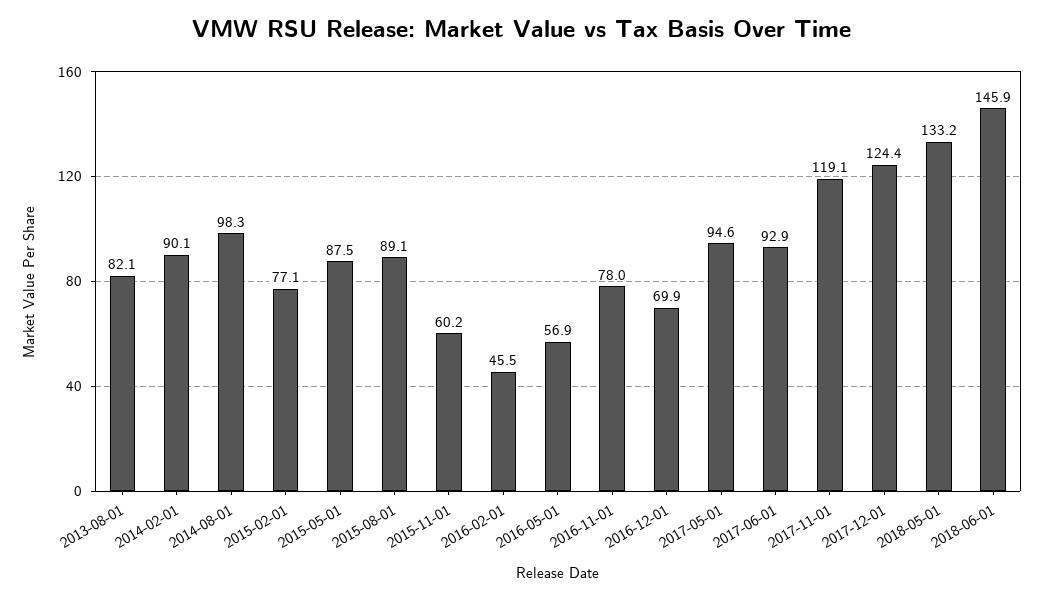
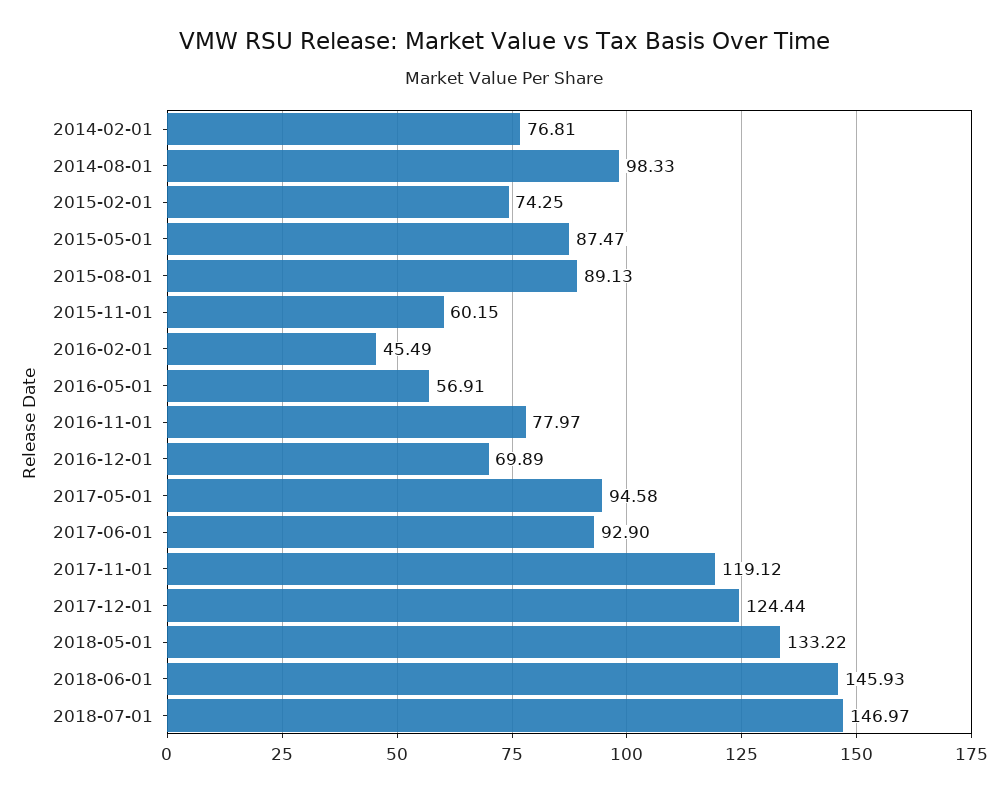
2013-08-01: 82.1 -> none
2014-02-01: 90.1 -> 76.81
2015-02-01: 77.1 -> 74.25
2018-07-01: none -> 146.97

